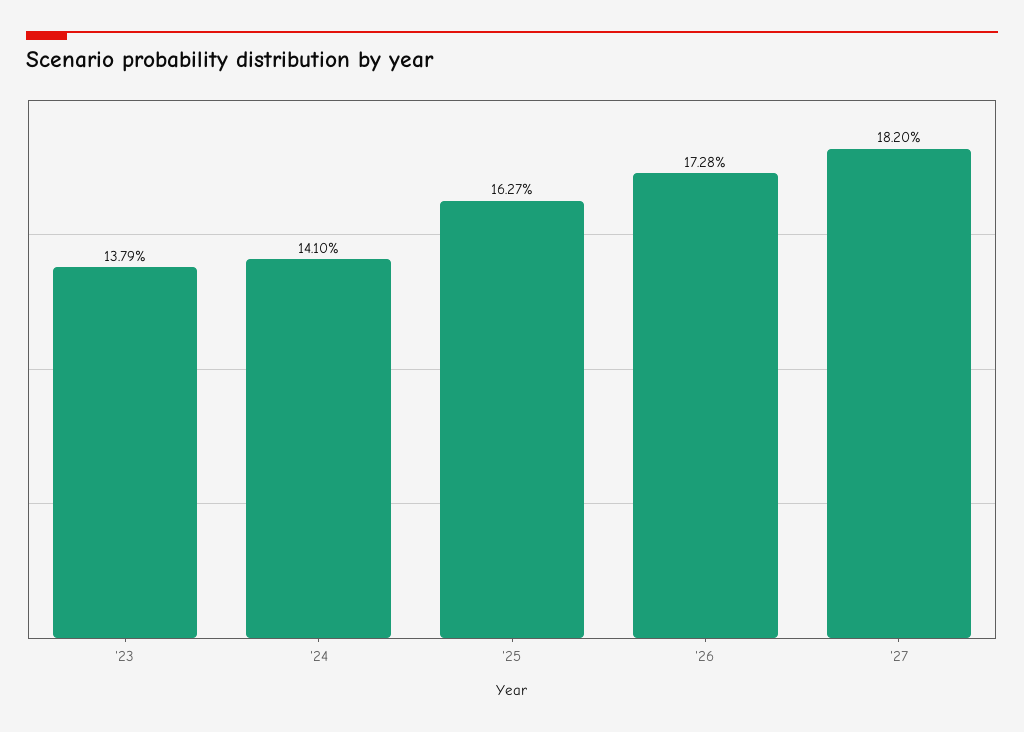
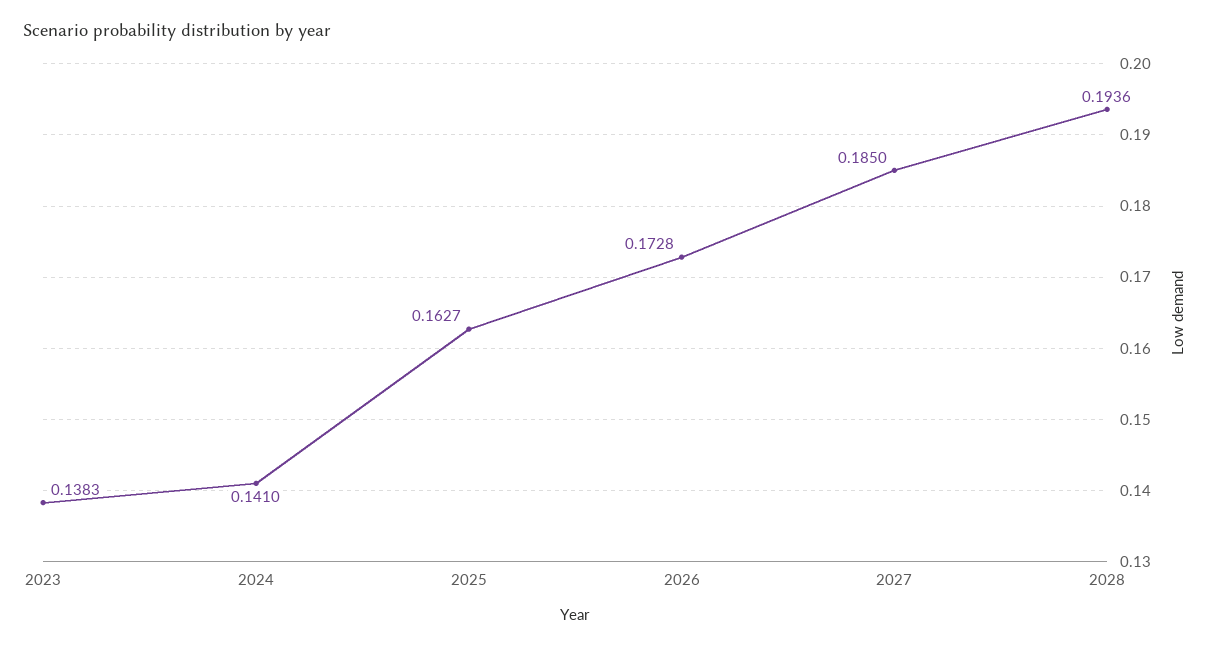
'23: 0.1379 -> 0.1383
'27: 0.182 -> 0.185
2028: none -> 0.1936

